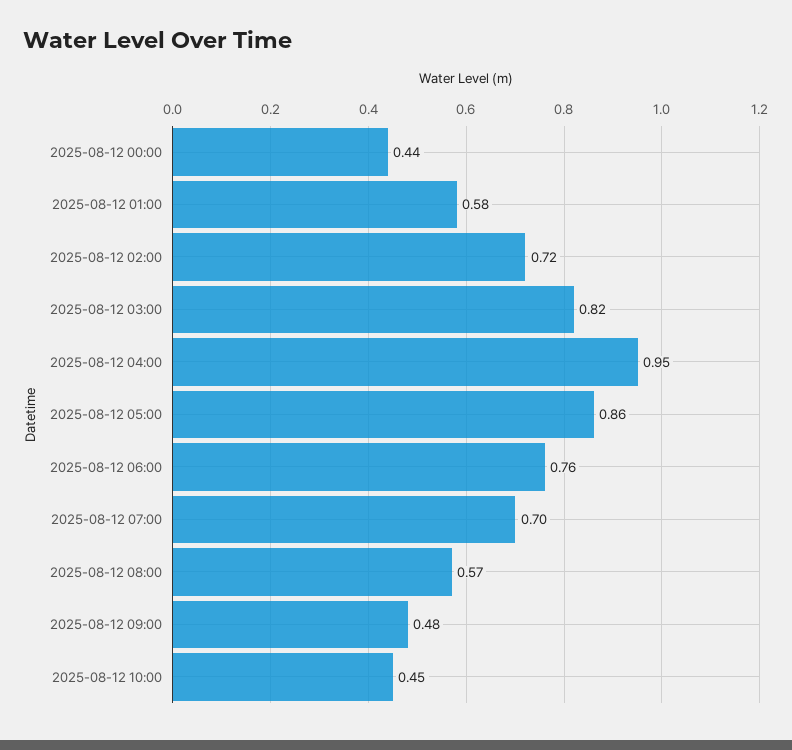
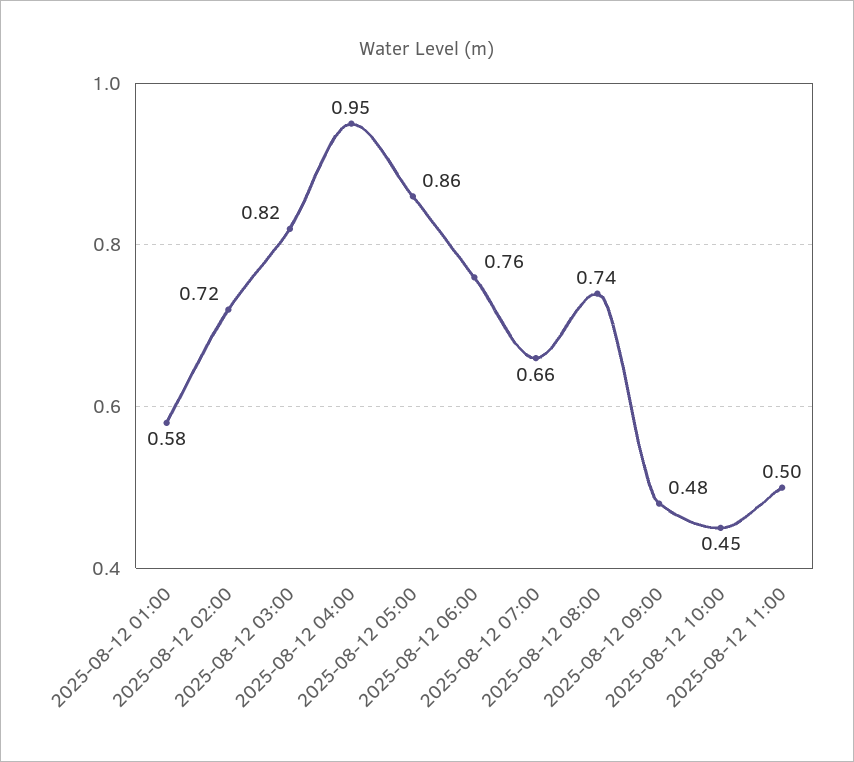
2025-08-12 00:00: 0.44 -> none
2025-08-12 07:00: 0.7 -> 0.66
2025-08-12 08:00: 0.57 -> 0.74
2025-08-12 11:00: none -> 0.5

